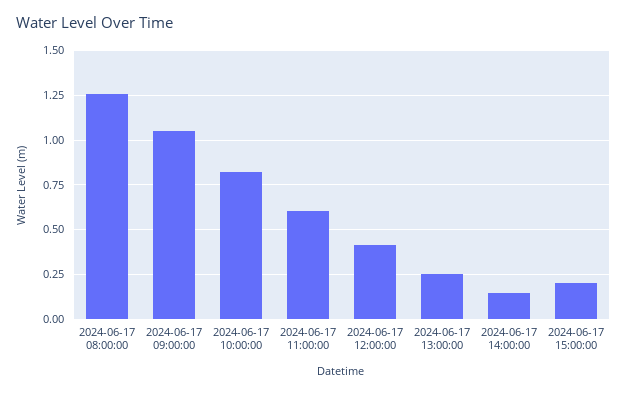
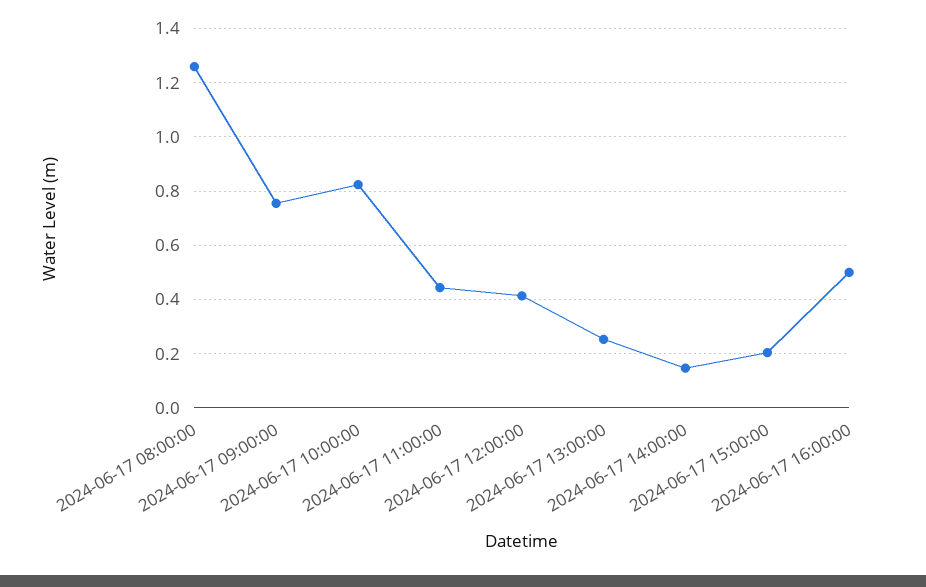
2024-06-17 09:00:00: 1.05 -> 0.75
2024-06-17 11:00:00: 0.6 -> 0.45
2024-06-17 16:00:00: none -> 0.5

